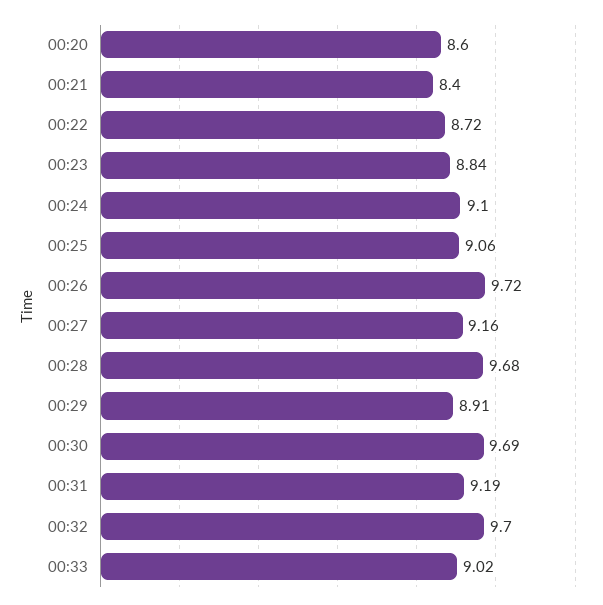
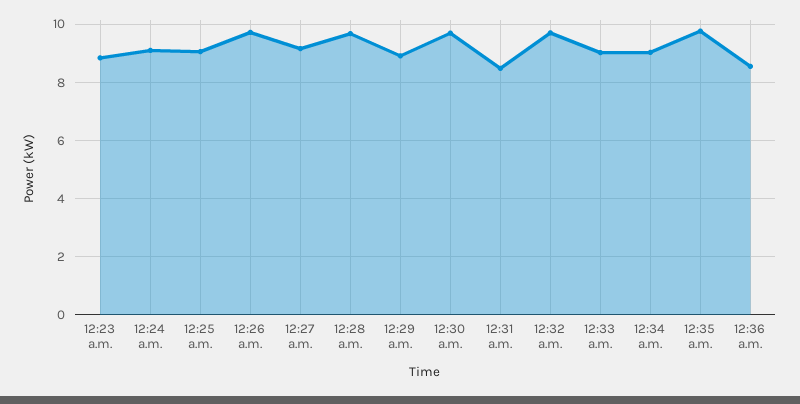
00:20: 8.6 -> none
00:21: 8.4 -> none
00:22: 8.72 -> none
00:31: 9.19 -> 8.5
12:34 a.m.: none -> 9
12:35 a.m.: none -> 9.75
12:36 a.m.: none -> 8.5

